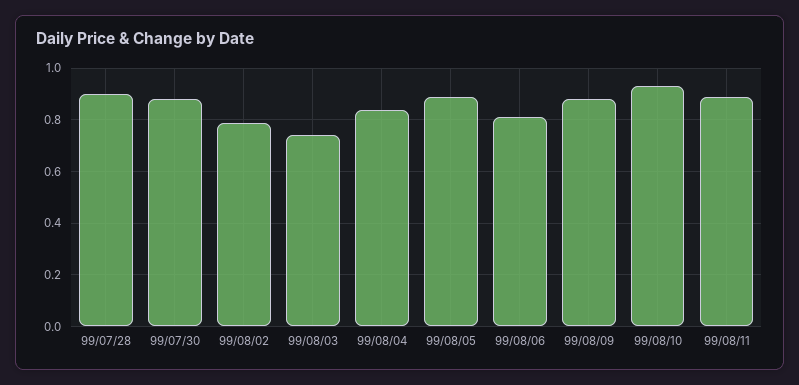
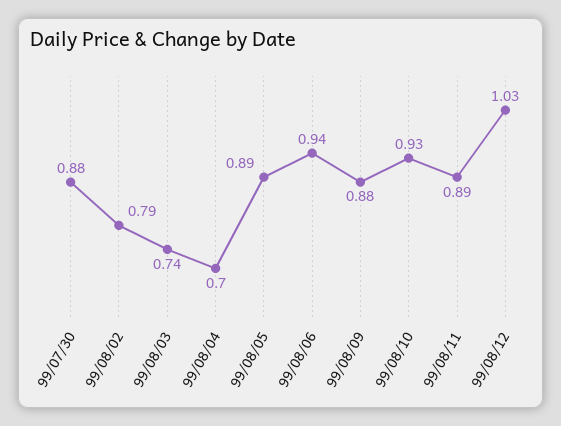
99/07/28: 0.9 -> none
99/08/04: 0.85 -> 0.7
99/08/06: 0.8 -> 0.94
99/08/12: none -> 1.03

